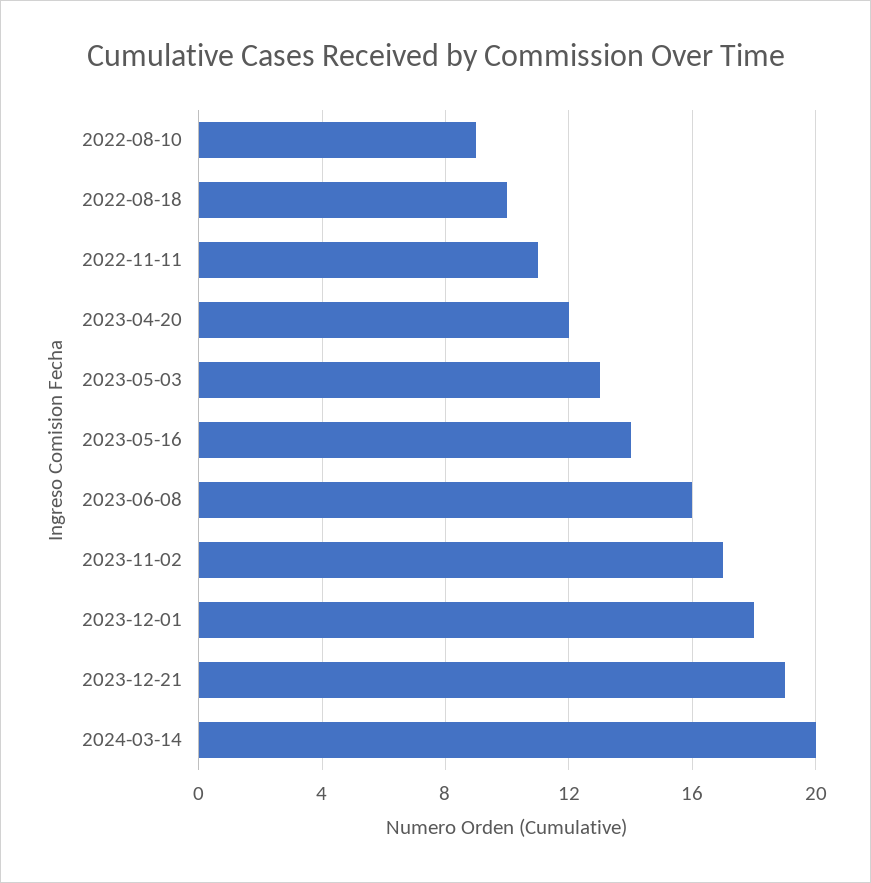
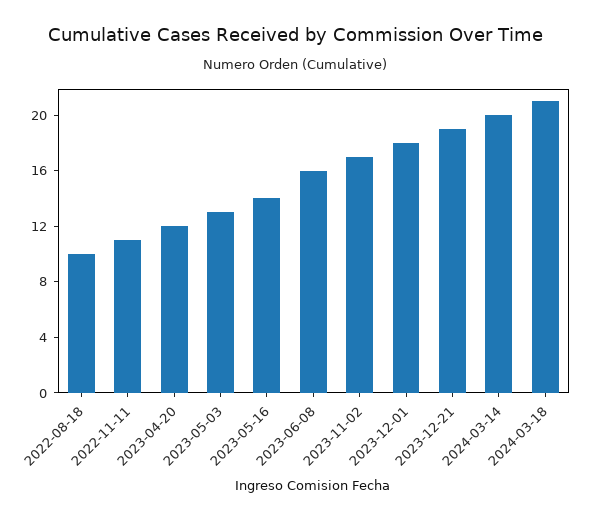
2022-08-10: 9 -> none
2024-03-18: none -> 21

